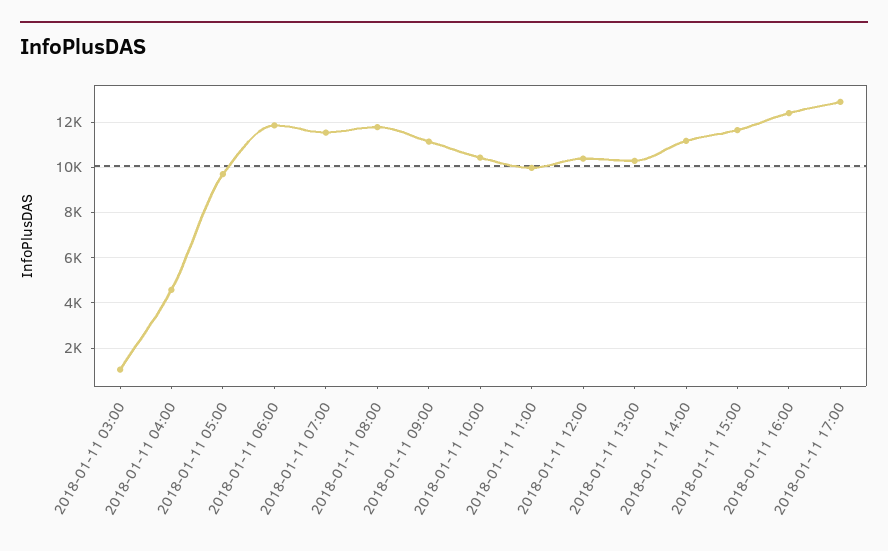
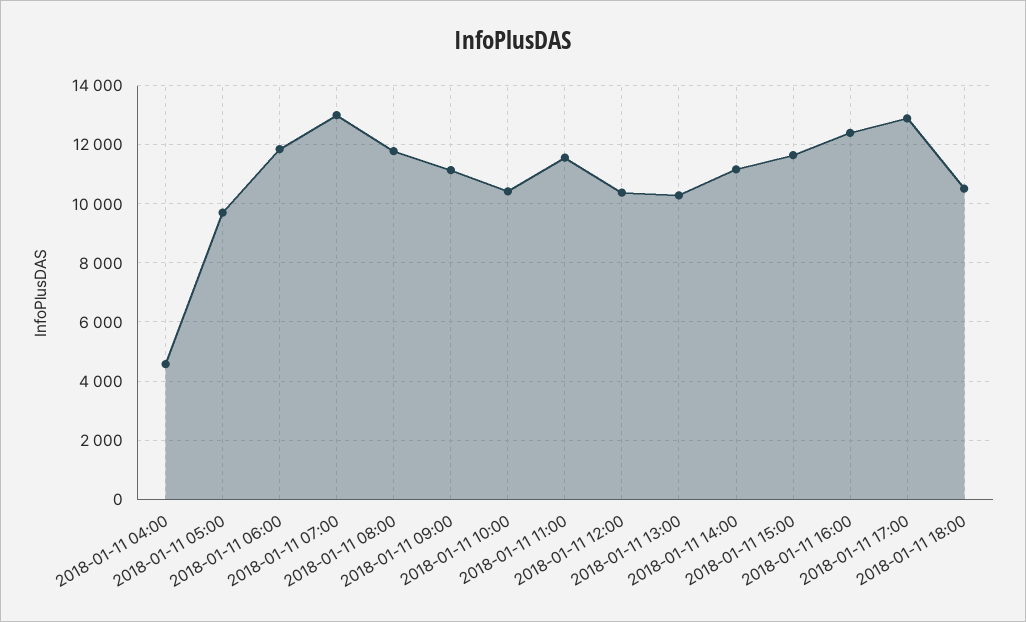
2018-01-11 03:00: 1000 -> none
2018-01-11 07:00: 11500 -> 13000
2018-01-11 11:00: 10000 -> 11500
2018-01-11 18:00: none -> 10500

